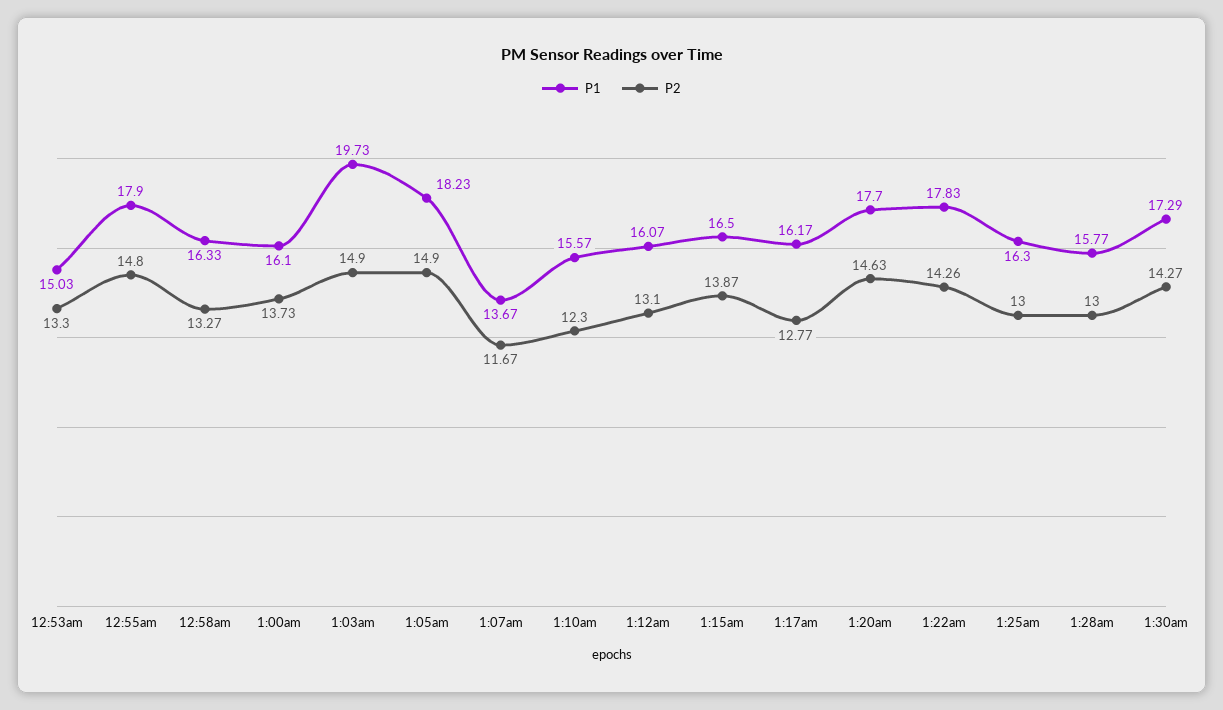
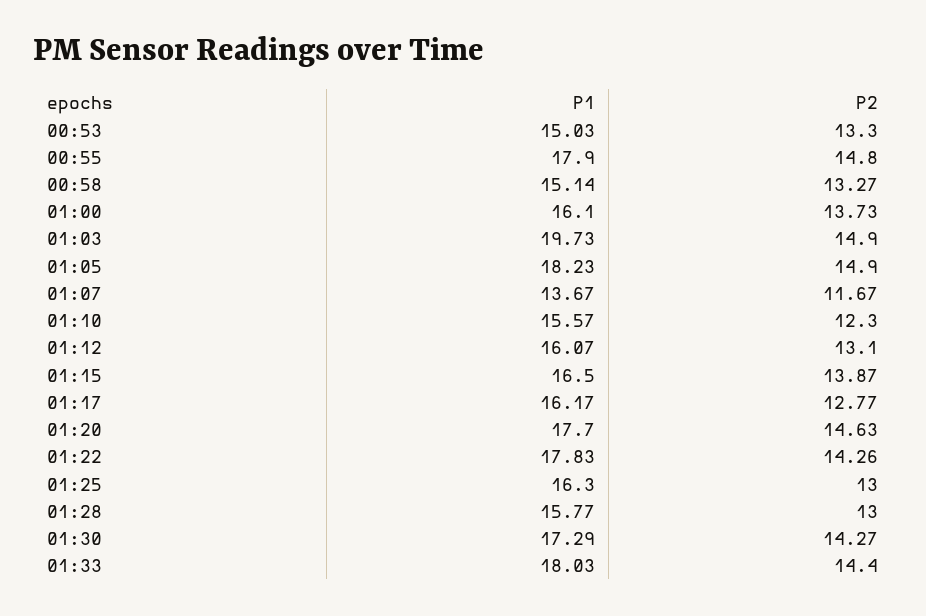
P1, 12:58am: 16.33 -> 15.14
P1, 01:33: none -> 18.03
P2, 01:33: none -> 14.4

